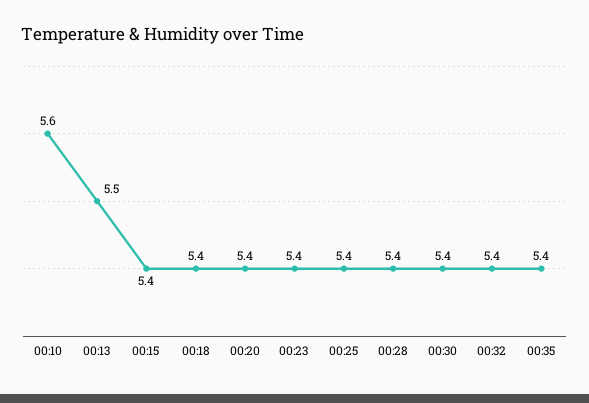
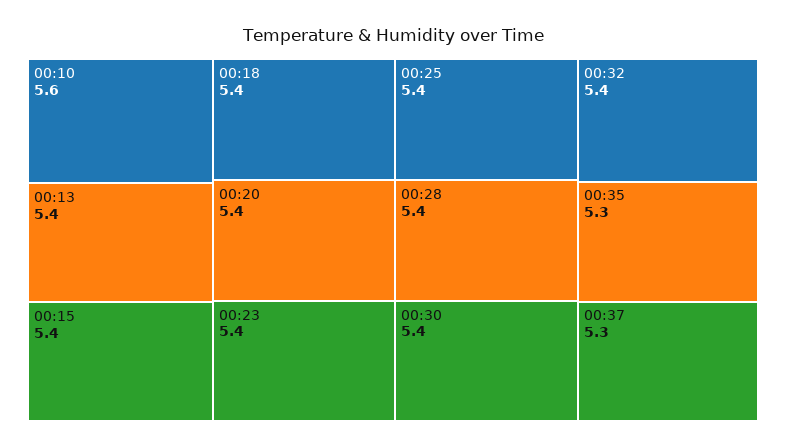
00:13: 5.5 -> 5.4
00:35: 5.4 -> 5.3
00:37: none -> 5.3

